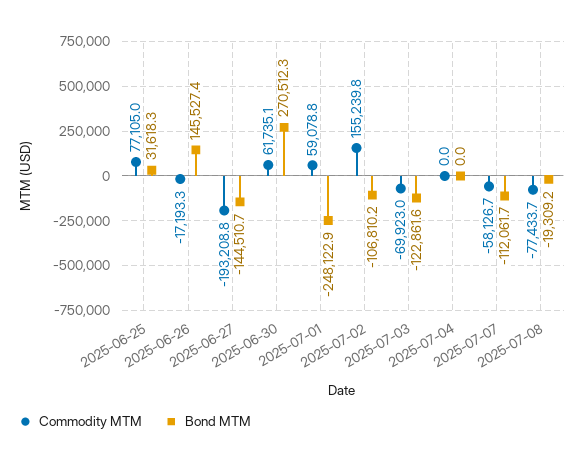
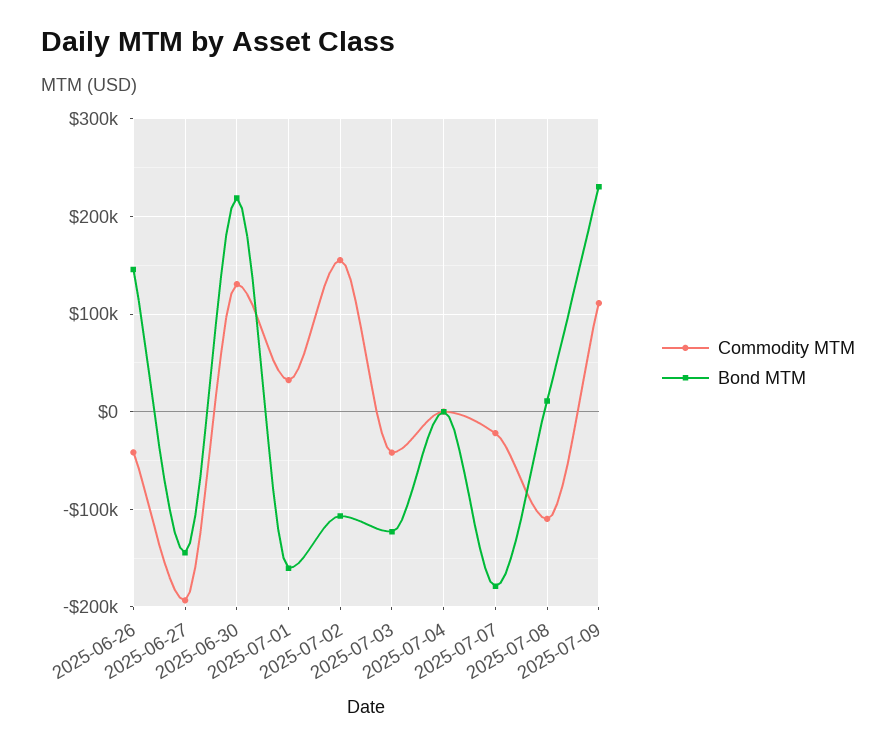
Commodity MTM, 2025-06-25: 77105 -> none
Bond MTM, 2025-06-25: 31618.3 -> none
Commodity MTM, 2025-06-26: -17193.3 -> -40000
Commodity MTM, 2025-06-30: 61735.1 -> 130000
Bond MTM, 2025-06-30: 270512.3 -> 220000
Commodity MTM, 2025-07-01: 59078.8 -> 30000
Bond MTM, 2025-07-01: -248122.9 -> -160000
Commodity MTM, 2025-07-03: -69923 -> -40000
Commodity MTM, 2025-07-07: -58126.7 -> -20000
Bond MTM, 2025-07-07: -112061.7 -> -180000
Commodity MTM, 2025-07-08: -77433.7 -> -110000
Bond MTM, 2025-07-08: -19309.2 -> 10000
Commodity MTM, 2025-07-09: none -> 110000
Bond MTM, 2025-07-09: none -> 230000

